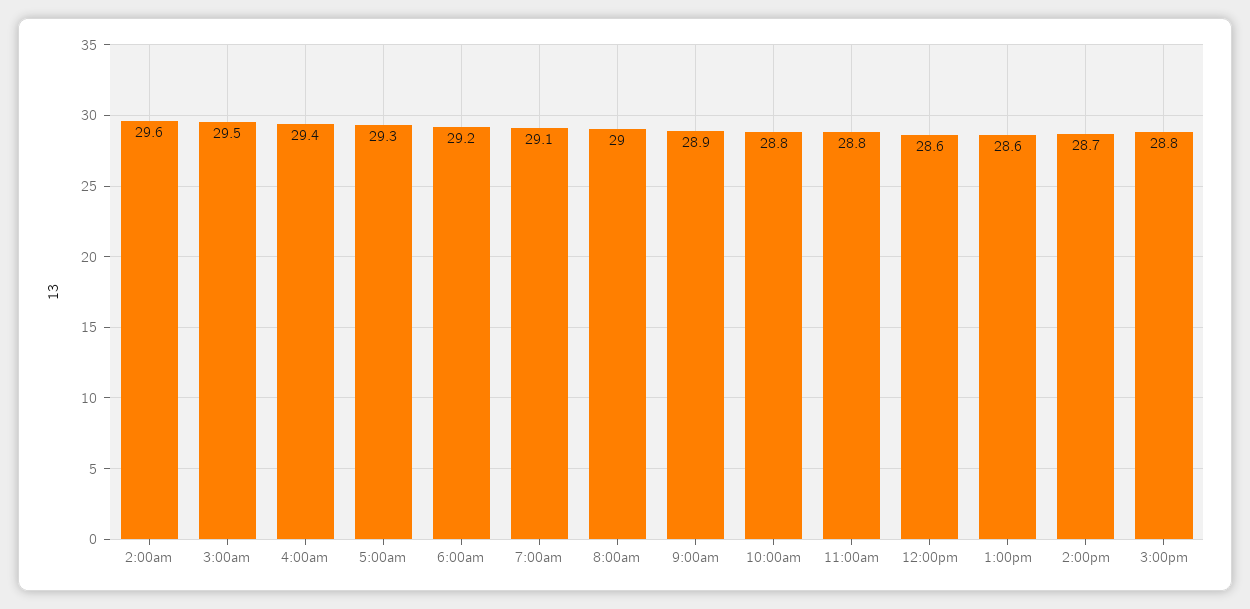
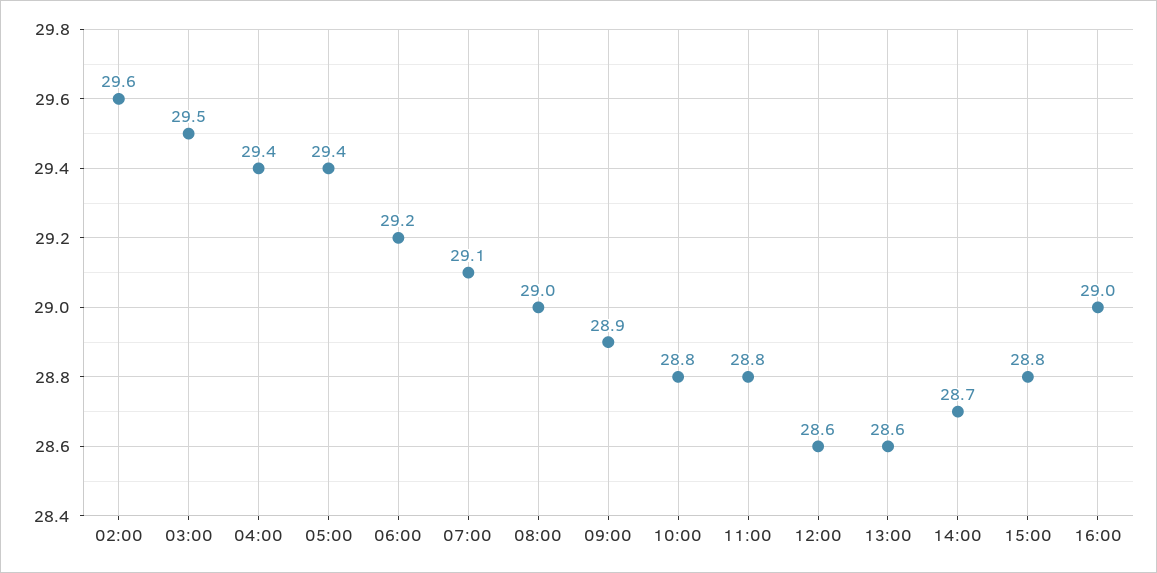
5:00am: 29.3 -> 29.4
16:00: none -> 29

